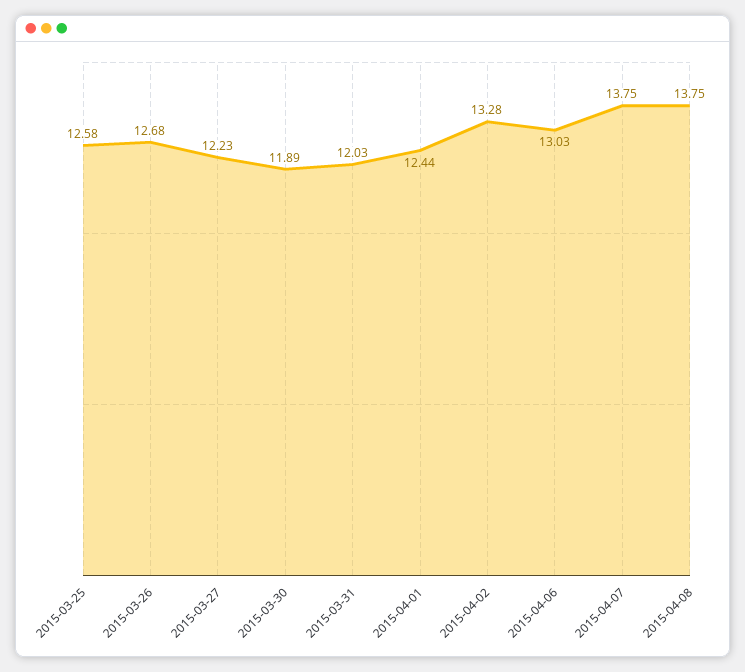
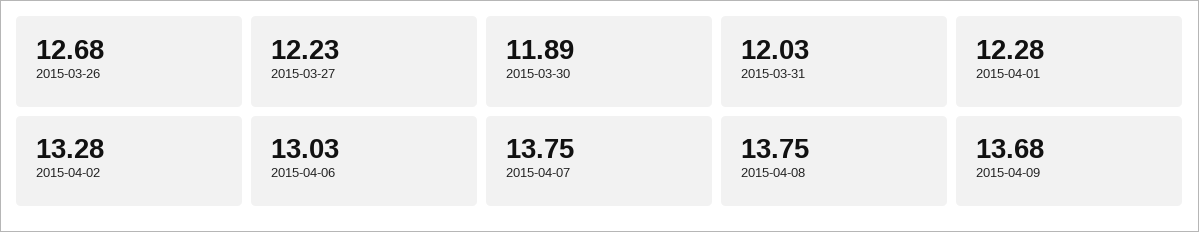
2015-03-25: 12.58 -> none
2015-04-01: 12.44 -> 12.28
2015-04-09: none -> 13.68

